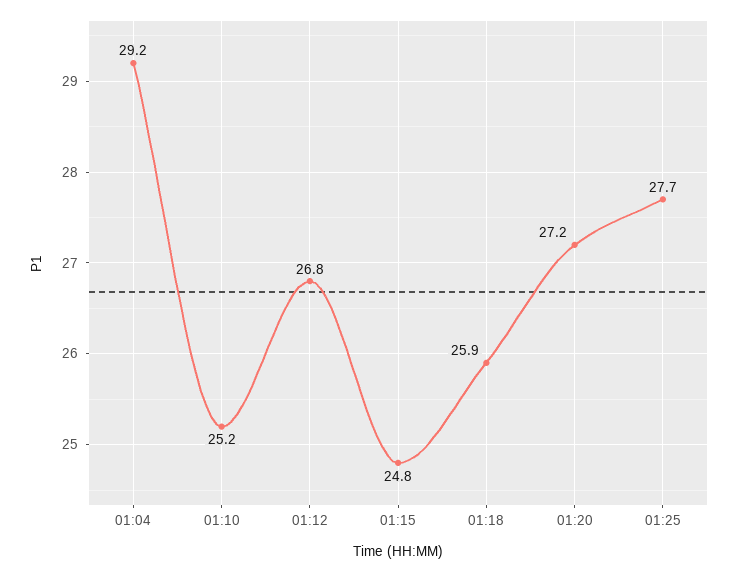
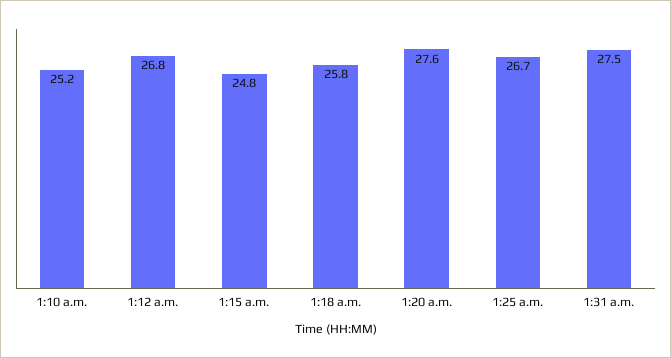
01:04: 29.2 -> none
01:18: 25.9 -> 25.8
01:20: 27.2 -> 27.6
01:25: 27.7 -> 26.7
1:31 a.m.: none -> 27.5

